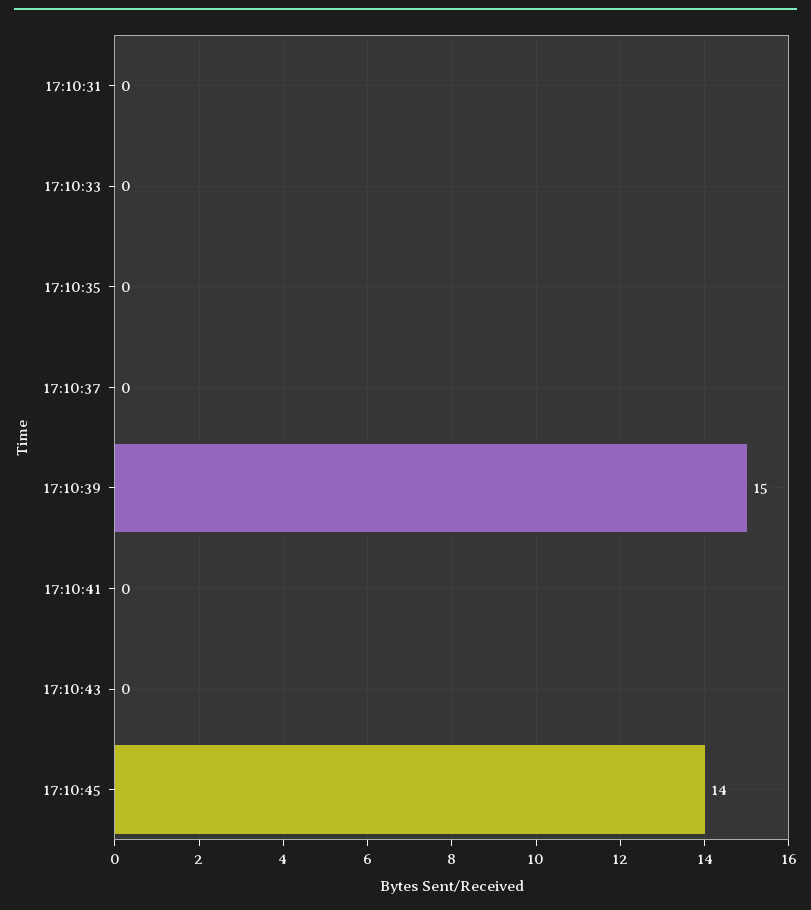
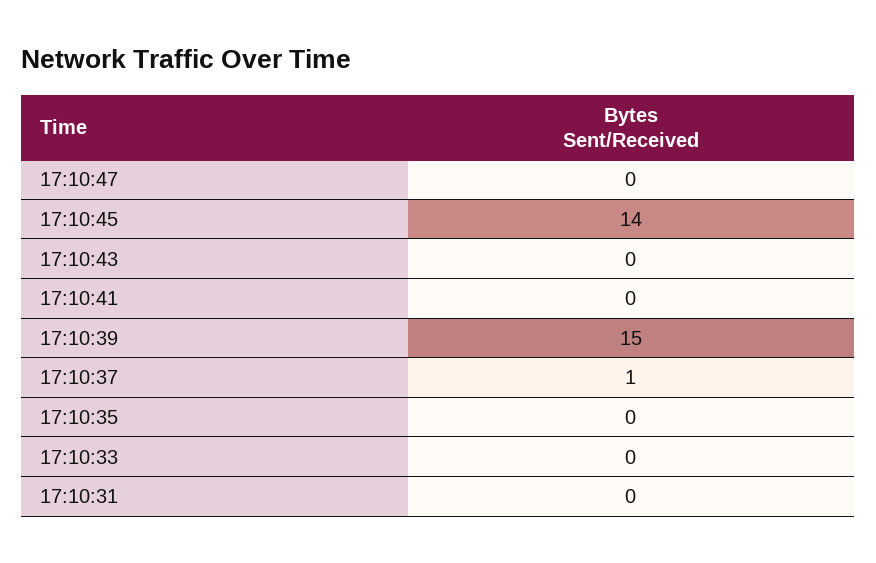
17:10:37: 0 -> 1
17:10:47: none -> 0

